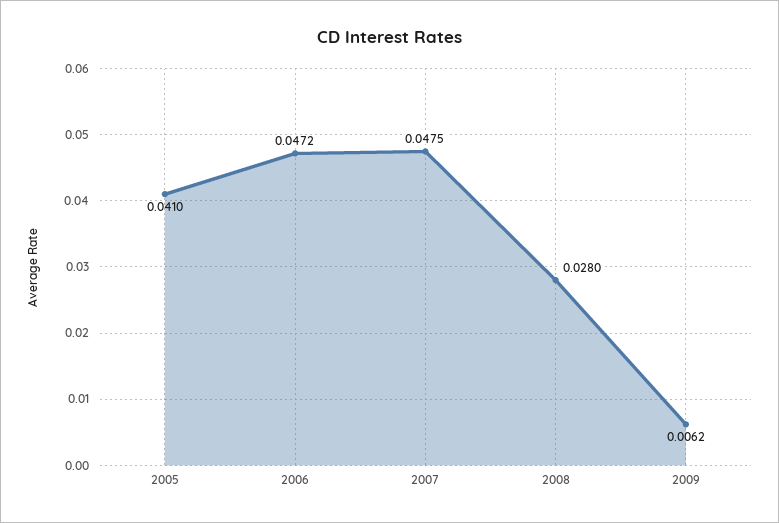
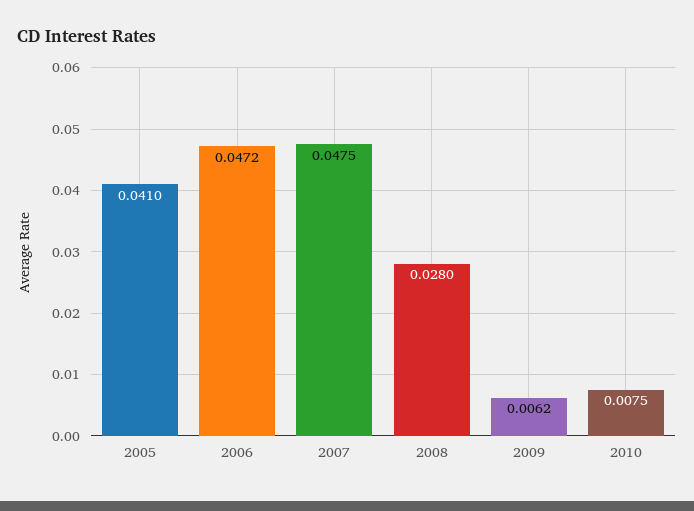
2010: none -> 0.0075

